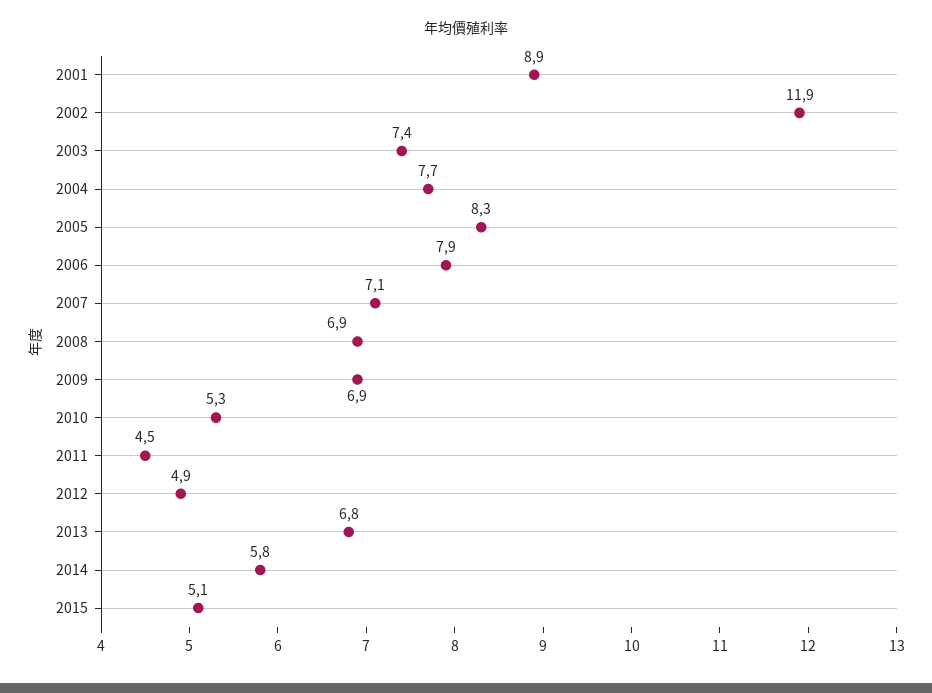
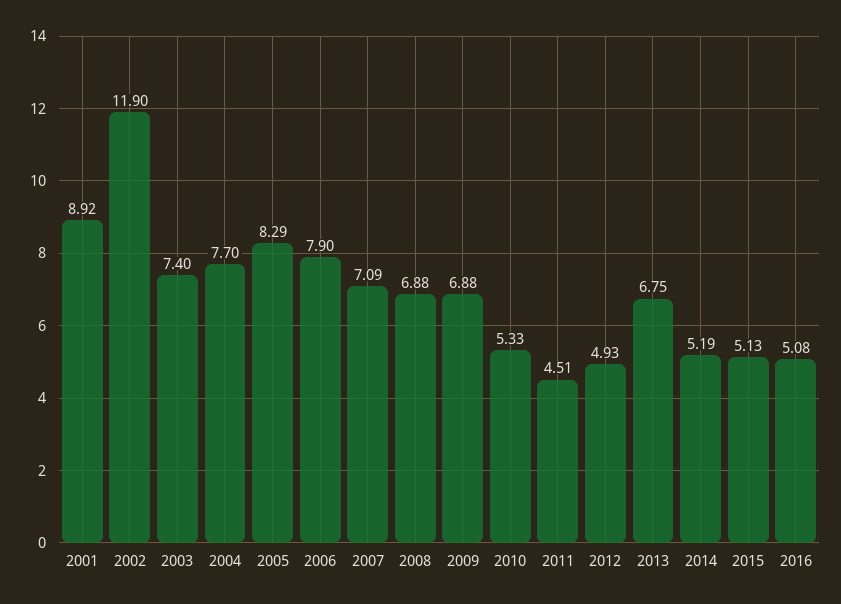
2014: 5.8 -> 5.19
2016: none -> 5.08

